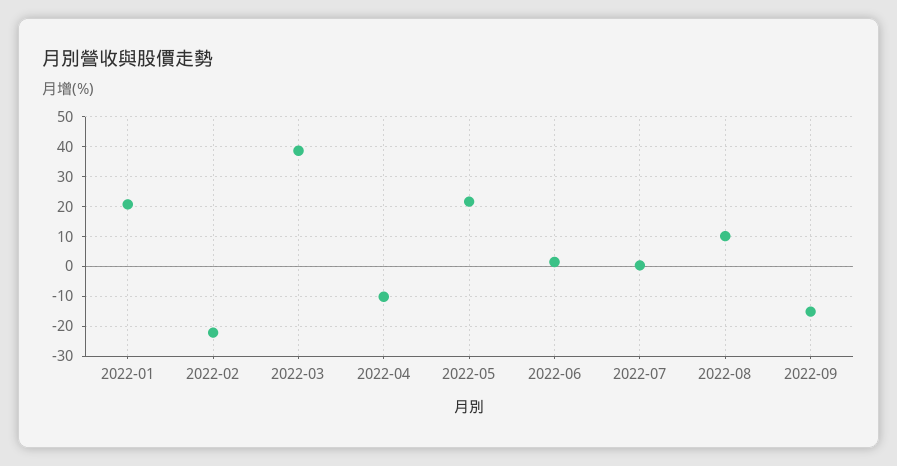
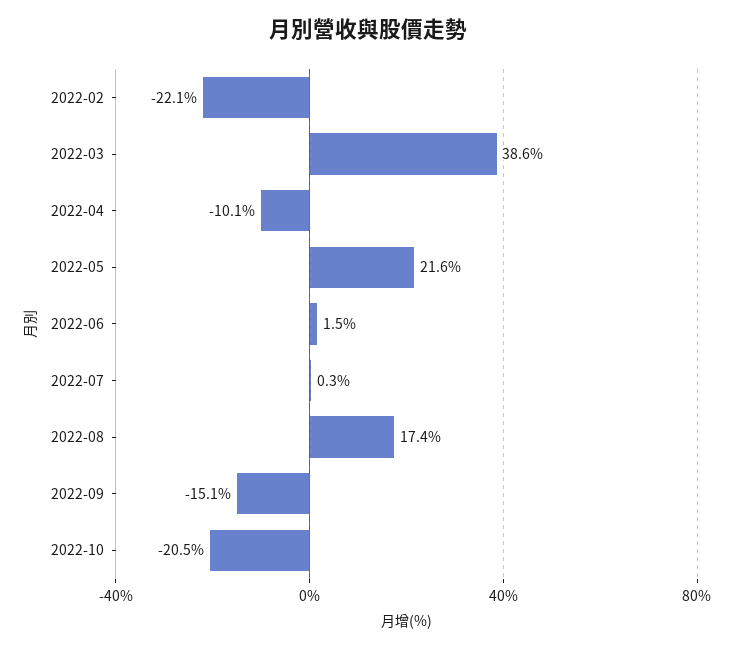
2022-01: 20 -> none
2022-08: 10 -> 17.4
2022-10: none -> -20.5

